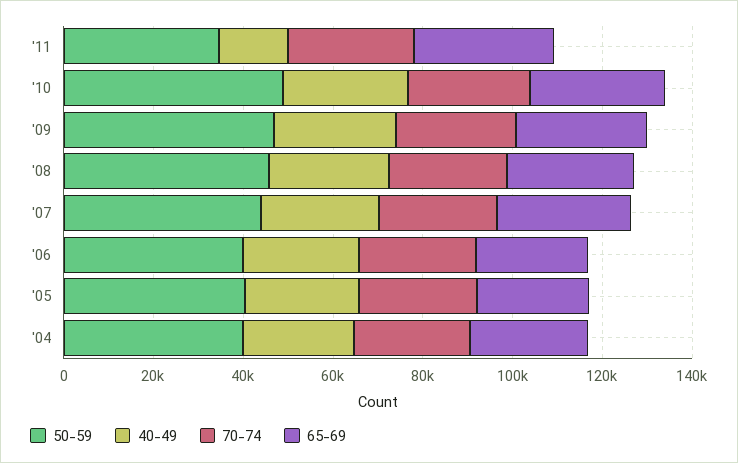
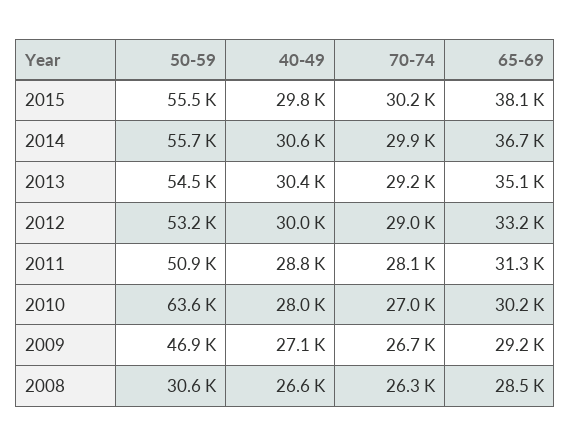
50-59, '11: 35000 -> 50900
40-49, '11: 15000 -> 28800
50-59, '10: 50000 -> 63600
50-59, '08: 45000 -> 30600
50-59, '07: 45000 -> none
40-49, '07: 25000 -> none
70-74, '07: 25000 -> none
65-69, '07: 30000 -> none
50-59, '06: 40000 -> none
40-49, '06: 25000 -> none
70-74, '06: 25000 -> none
65-69, '06: 25000 -> none
50-59, '05: 40000 -> none
40-49, '05: 25000 -> none
70-74, '05: 25000 -> none
65-69, '05: 25000 -> none
50-59, '04: 40000 -> none
40-49, '04: 25000 -> none
70-74, '04: 25000 -> none
65-69, '04: 25000 -> none
50-59, 2015: none -> 55500
40-49, 2015: none -> 29800
70-74, 2015: none -> 30200
65-69, 2015: none -> 38100
50-59, 2014: none -> 55700
40-49, 2014: none -> 30600
70-74, 2014: none -> 29900
65-69, 2014: none -> 36700
50-59, 2013: none -> 54500
40-49, 2013: none -> 30400
70-74, 2013: none -> 29200
65-69, 2013: none -> 35100
50-59, 2012: none -> 53200
40-49, 2012: none -> 30000
70-74, 2012: none -> 29000
65-69, 2012: none -> 33200

